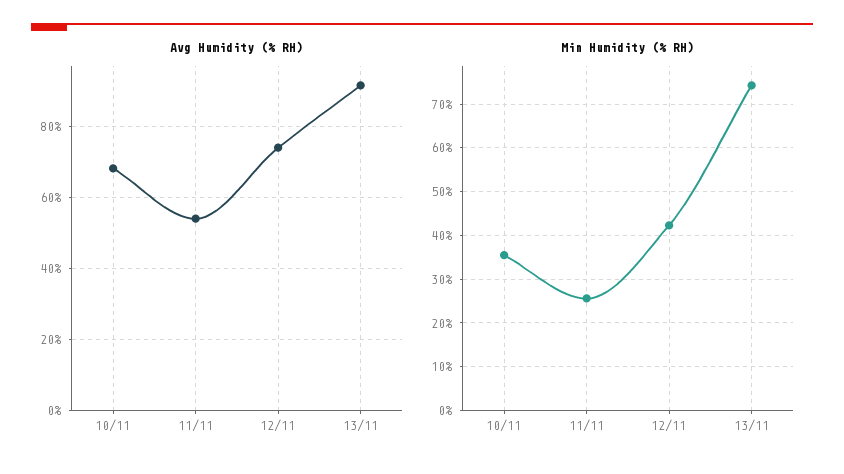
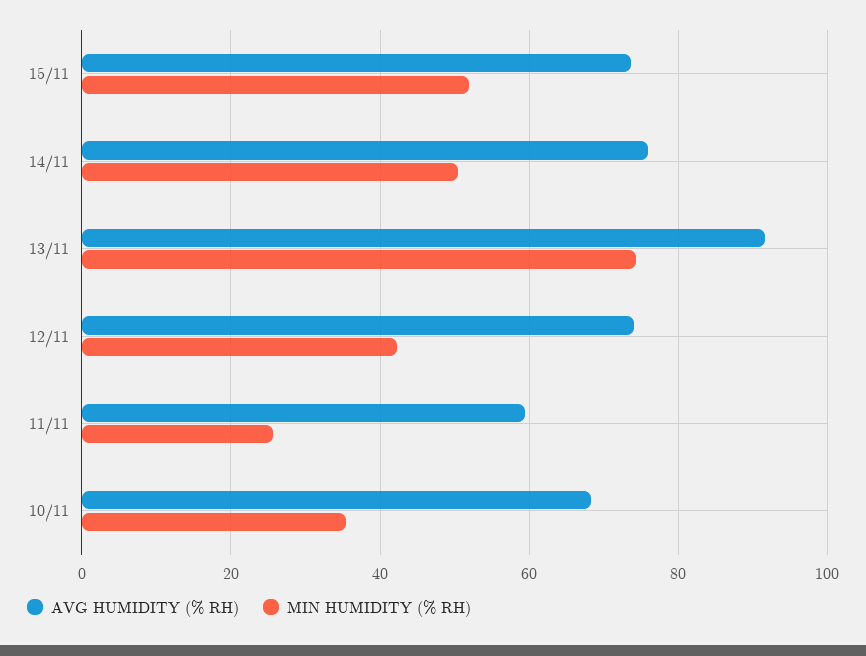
Avg Humidity (% RH), 11/11: 54 -> 60
Avg Humidity (% RH), 15/11: none -> 74
Min Humidity (% RH), 15/11: none -> 52
Avg Humidity (% RH), 14/11: none -> 76
Min Humidity (% RH), 14/11: none -> 50

